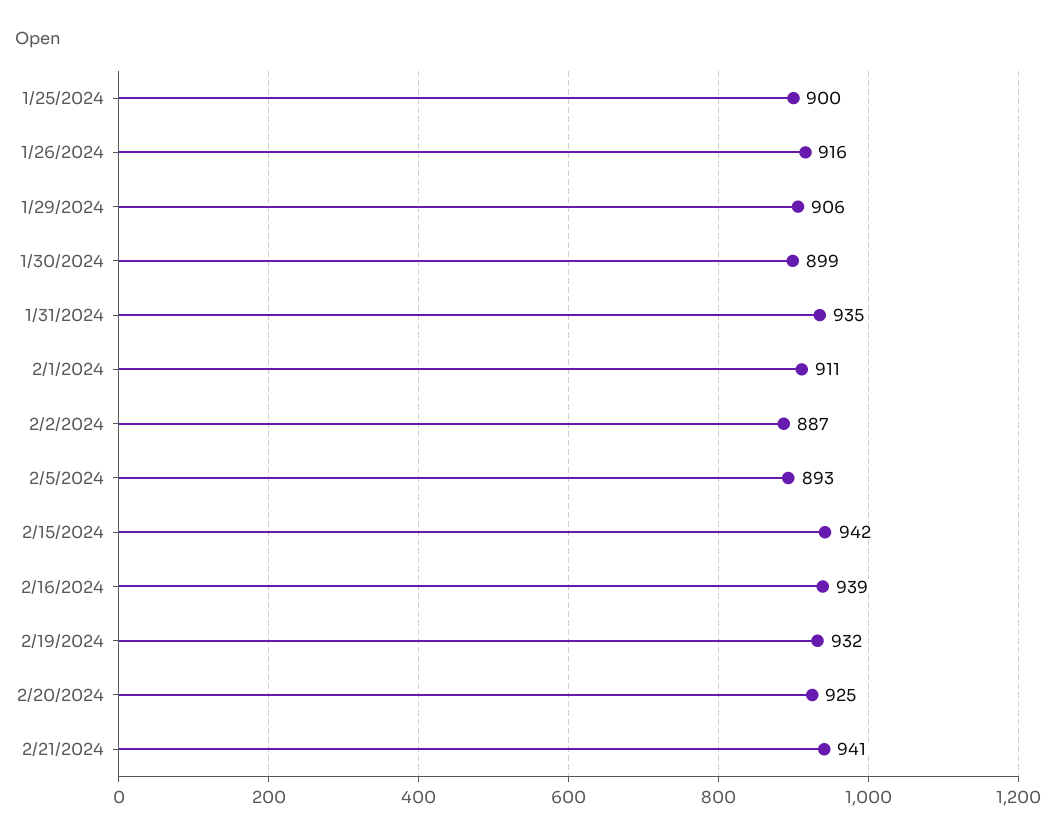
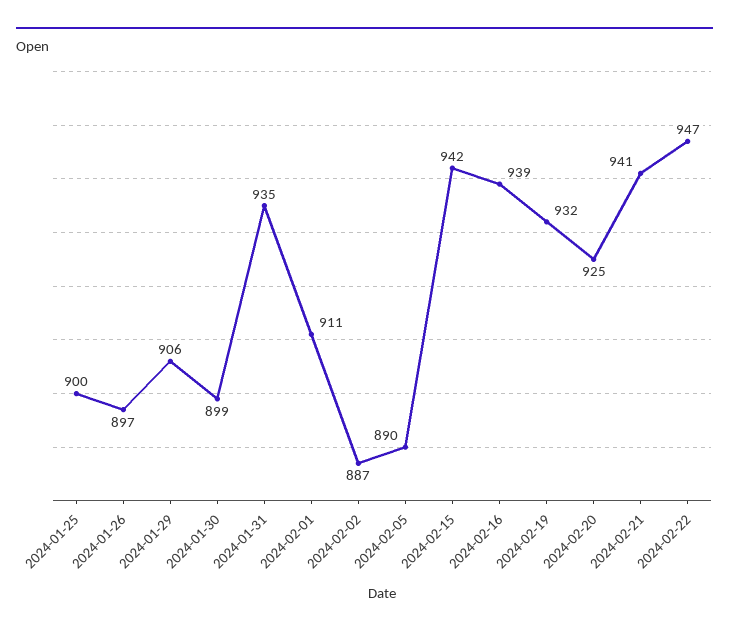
1/26/2024: 916 -> 897
2/5/2024: 893 -> 890
2024-02-22: none -> 947

